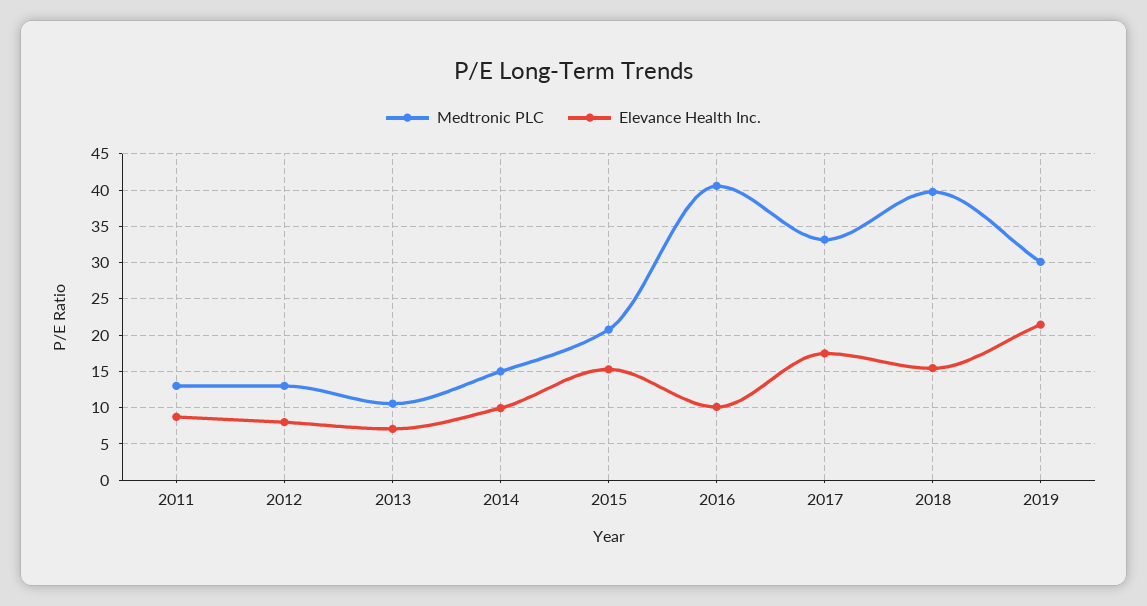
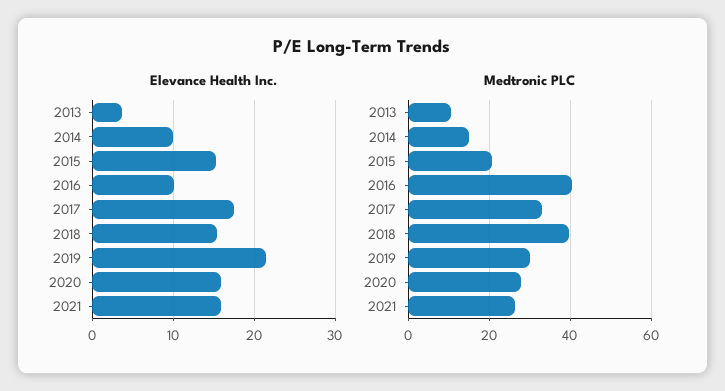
Medtronic PLC, 2011: 13 -> none
Elevance Health Inc., 2011: 9 -> none
Medtronic PLC, 2012: 13 -> none
Elevance Health Inc., 2012: 8 -> none
Elevance Health Inc., 2013: 7 -> 4
Elevance Health Inc., 2020: none -> 16
Elevance Health Inc., 2021: none -> 16
Medtronic PLC, 2020: none -> 28
Medtronic PLC, 2021: none -> 26

